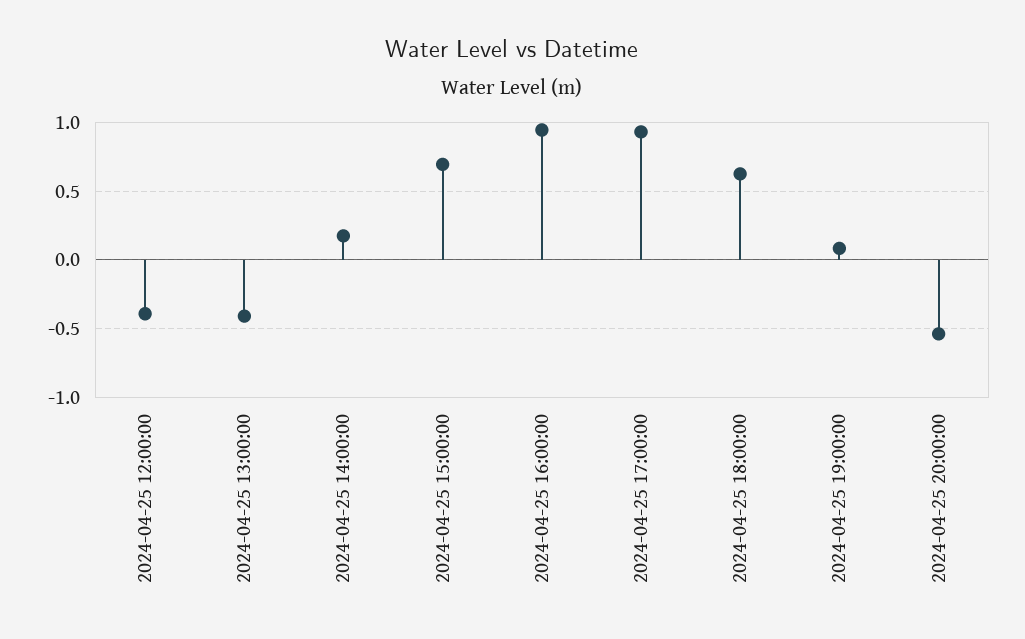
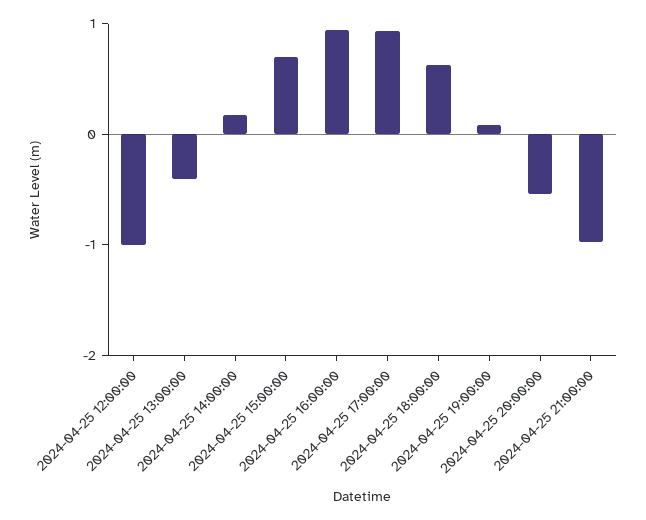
2024-04-25 12:00:00: -0.4 -> -1
2024-04-25 21:00:00: none -> -1

